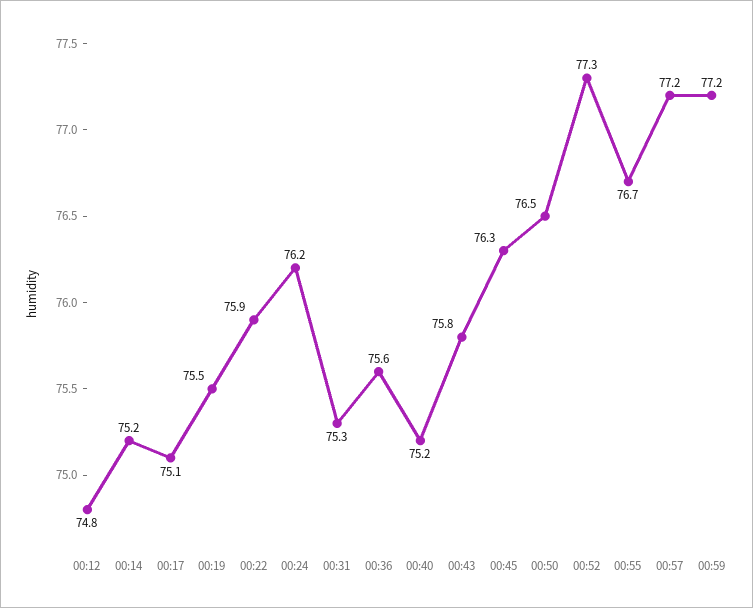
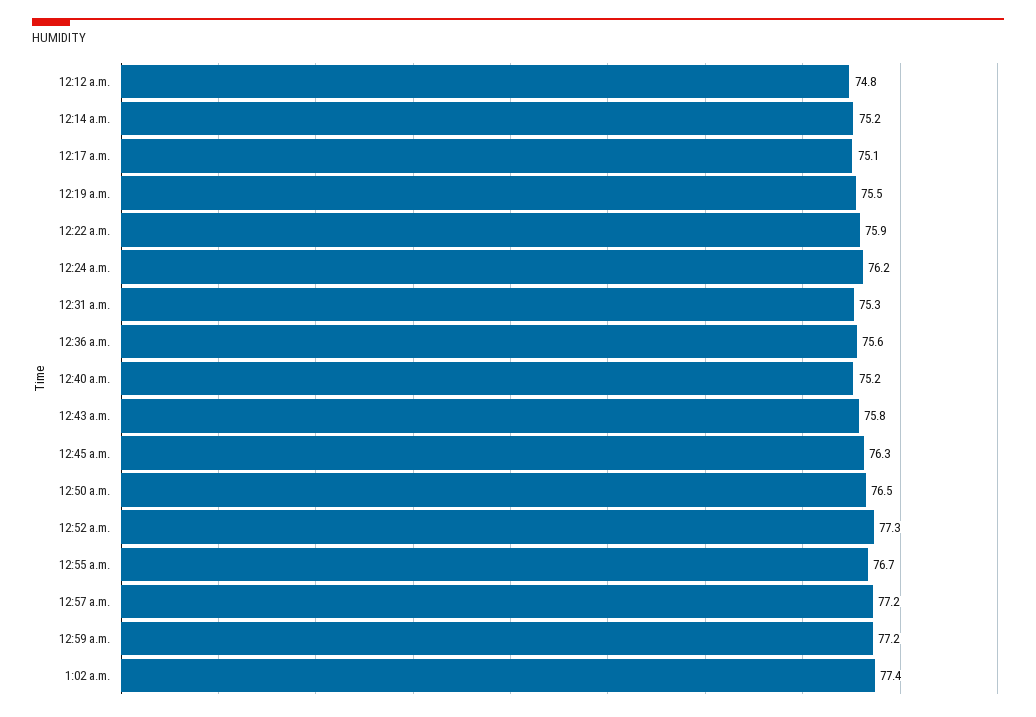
1:02 a.m.: none -> 77.4

